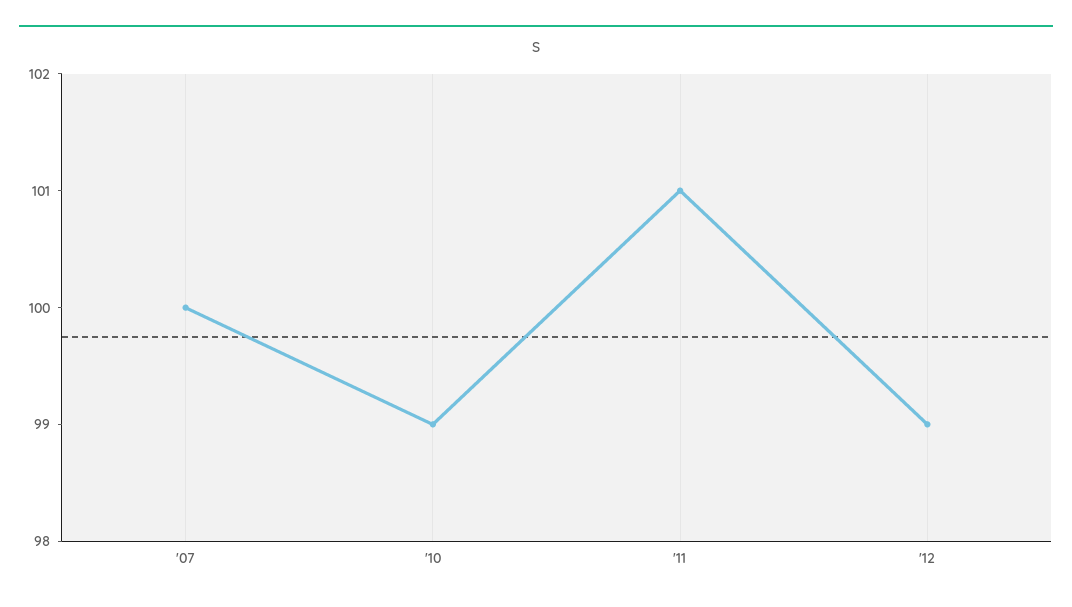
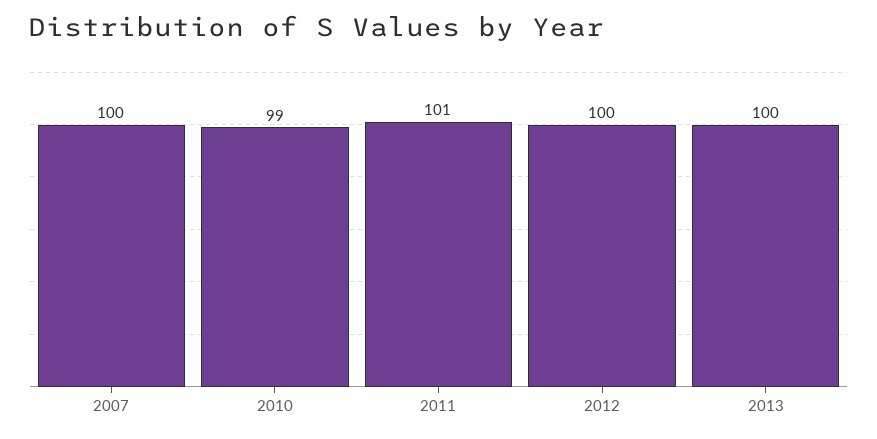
'12: 99 -> 100
2013: none -> 100

